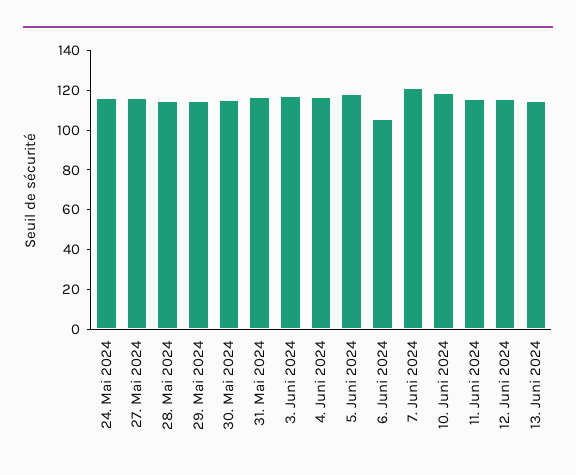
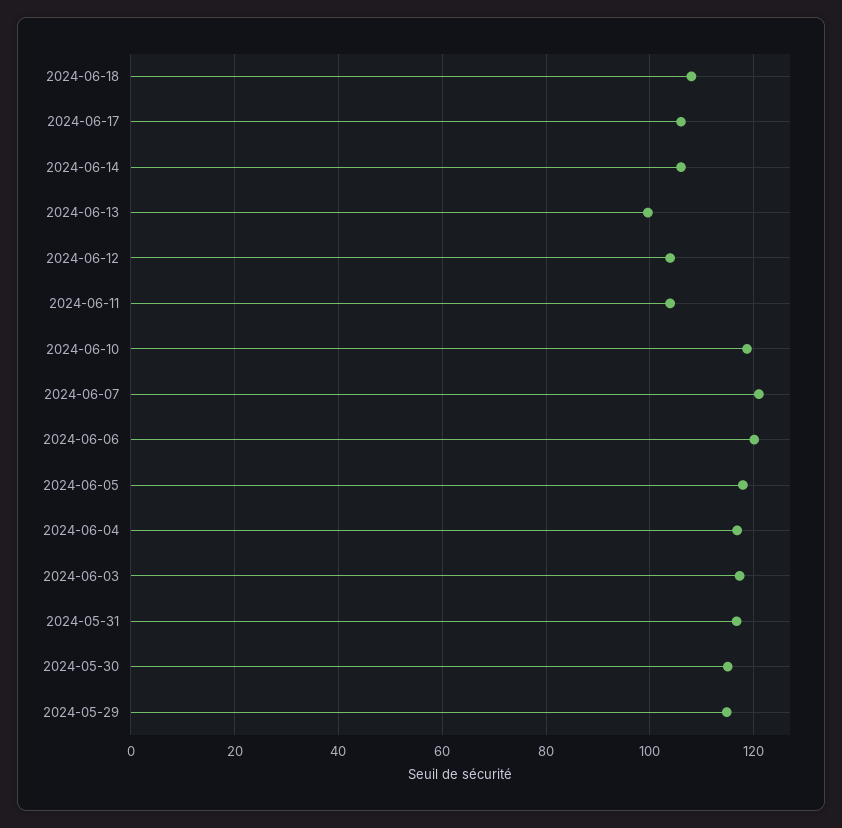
24. Mai 2024: 115 -> none
27. Mai 2024: 115 -> none
28. Mai 2024: 115 -> none
6. Juni 2024: 105 -> 120
11. Juni 2024: 115 -> 104
12. Juni 2024: 115 -> 104
13. Juni 2024: 115 -> 100
2024-06-18: none -> 108
2024-06-17: none -> 106
2024-06-14: none -> 106

